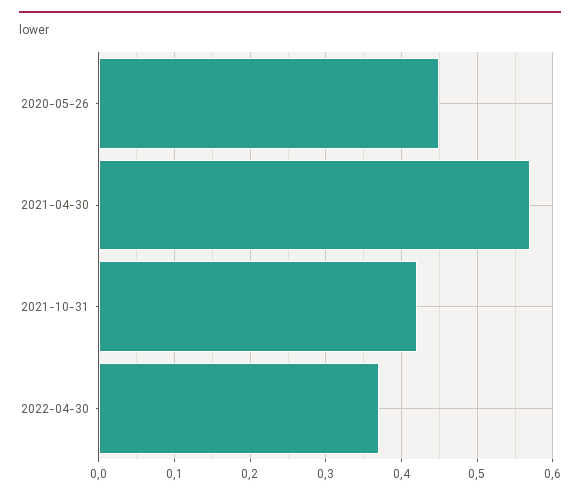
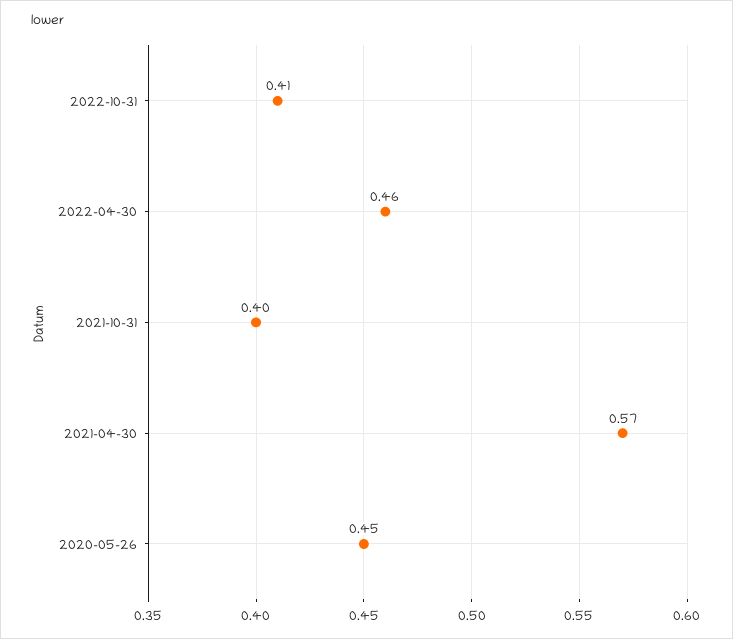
2021-10-31: 0.42 -> 0.4
2022-04-30: 0.37 -> 0.46
2022-10-31: none -> 0.41

